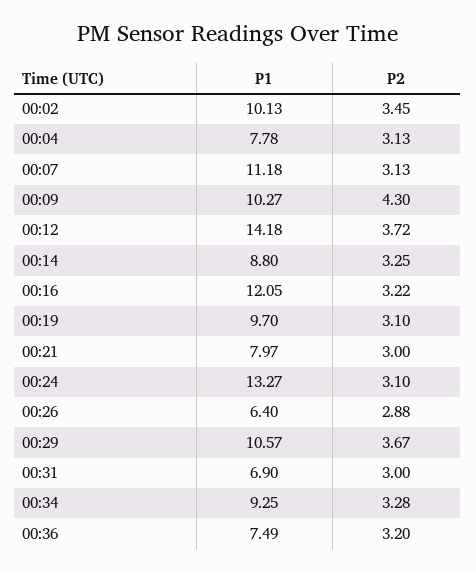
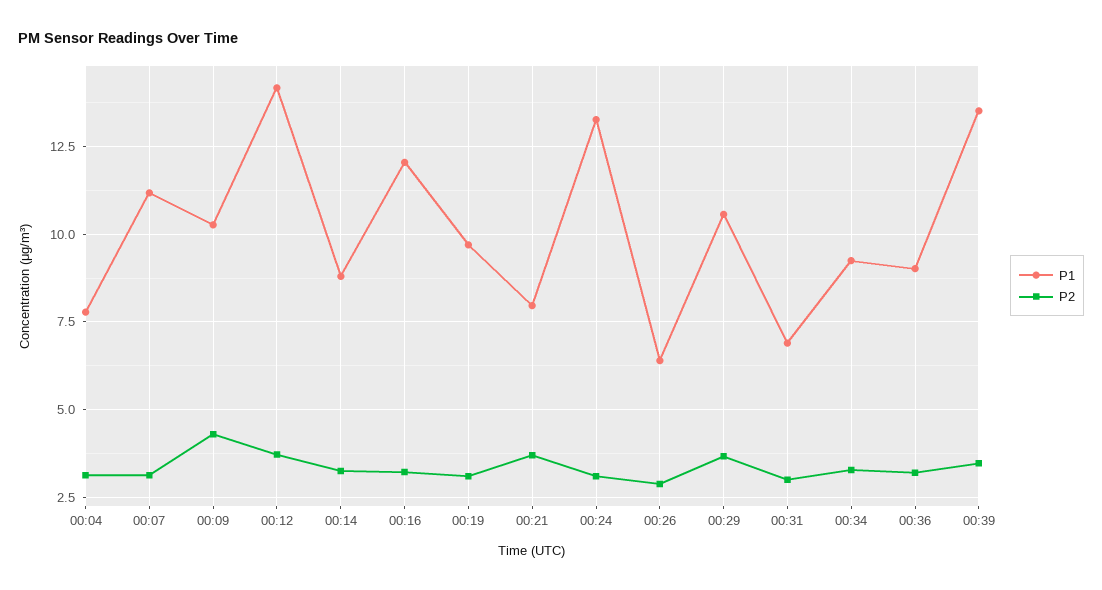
P1, 00:02: 10.13 -> none
P2, 00:02: 3.45 -> none
P2, 00:21: 3 -> 3.75
P1, 00:36: 7.49 -> 9
P1, 00:39: none -> 13.5
P2, 00:39: none -> 3.5

